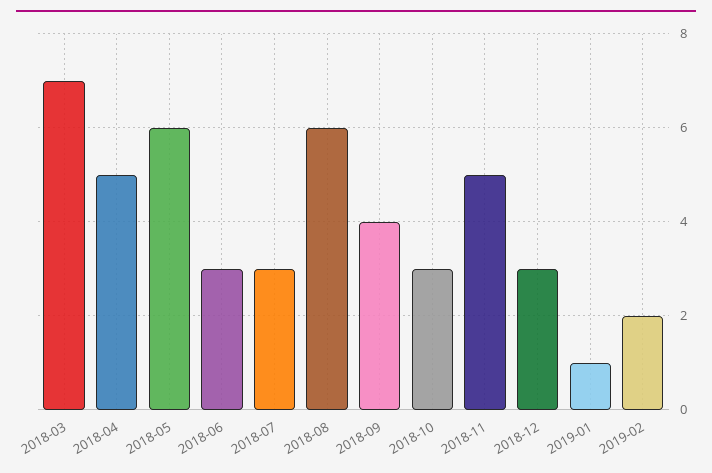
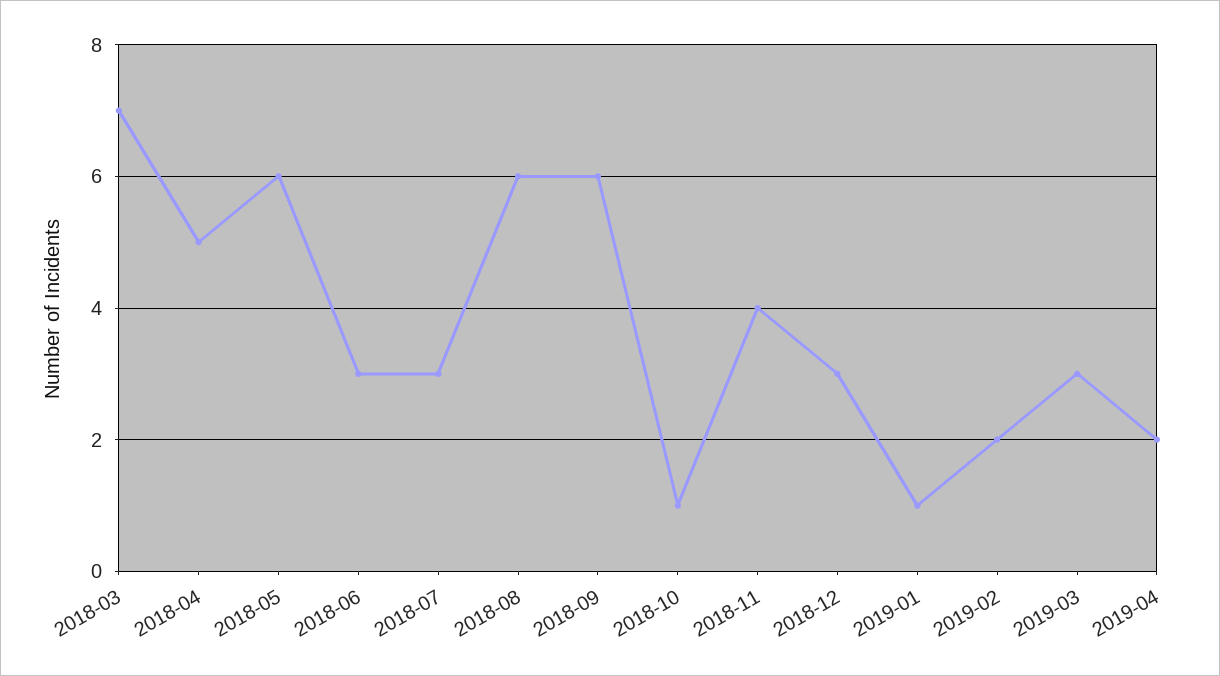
2018-09: 4 -> 6
2018-10: 3 -> 1
2018-11: 5 -> 4
2019-03: none -> 3
2019-04: none -> 2

